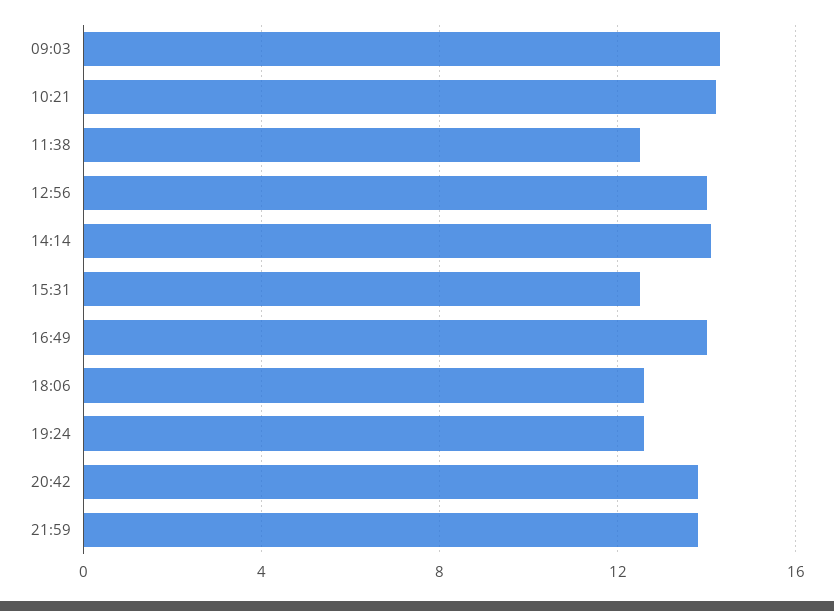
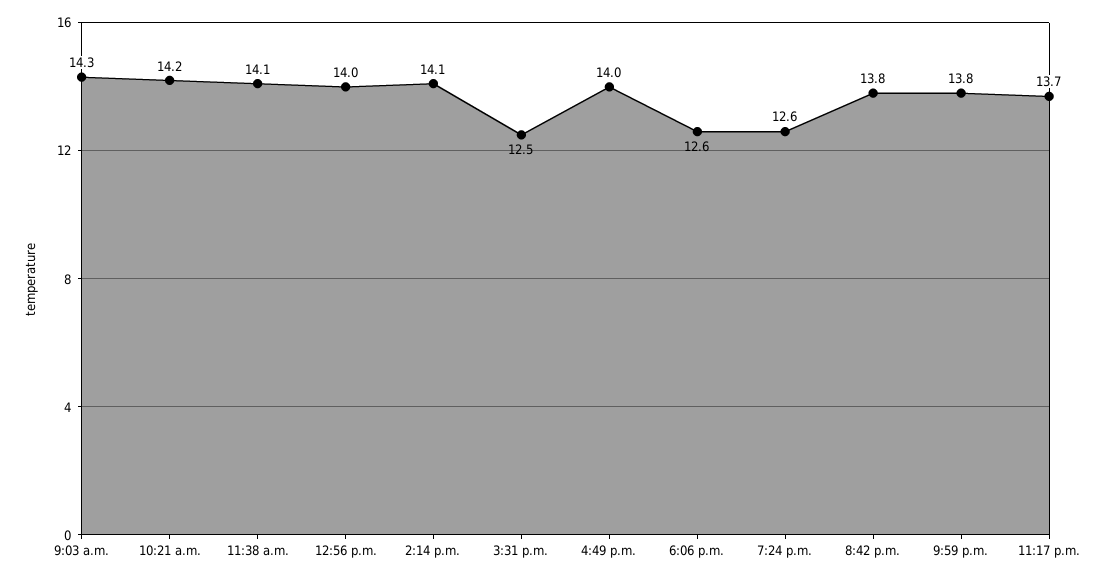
11:38: 12.5 -> 14.1
11:17 p.m.: none -> 13.7

